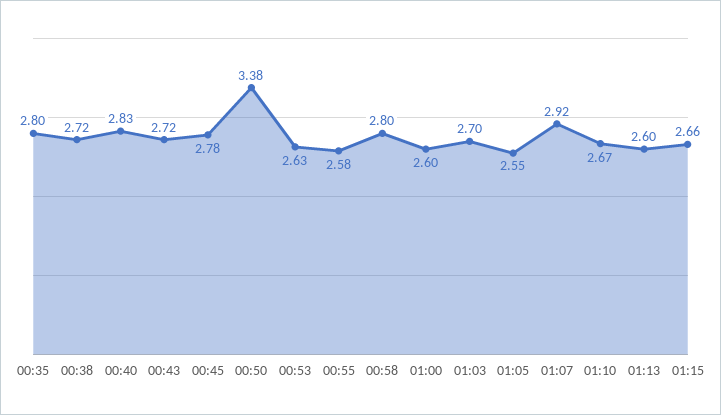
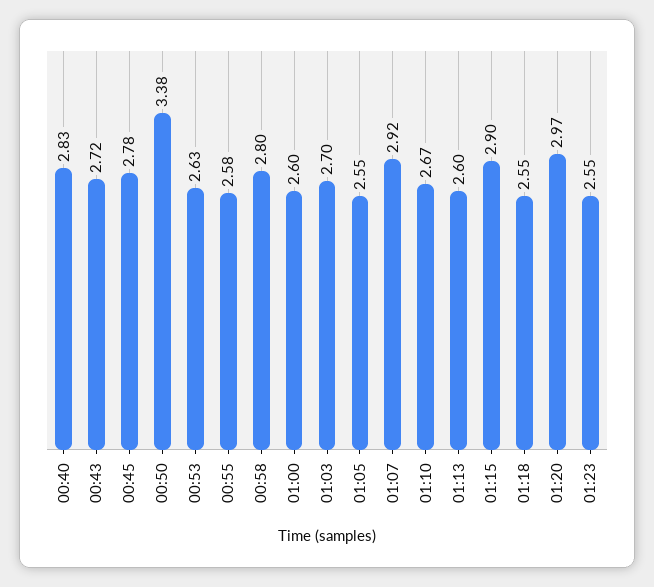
00:35: 2.8 -> none
00:38: 2.72 -> none
01:15: 2.66 -> 2.9
01:18: none -> 2.55
01:20: none -> 2.97
01:23: none -> 2.55

